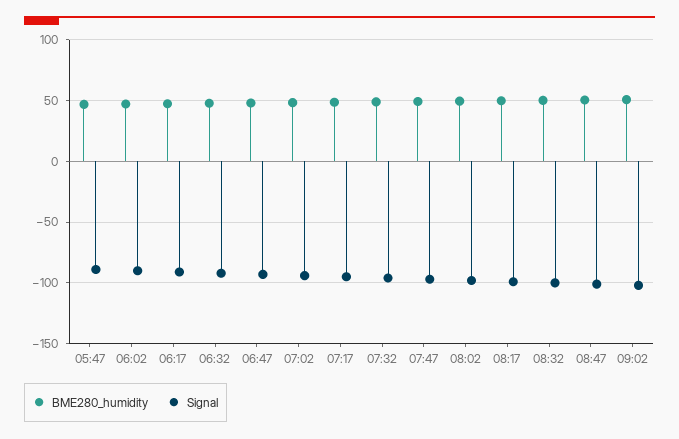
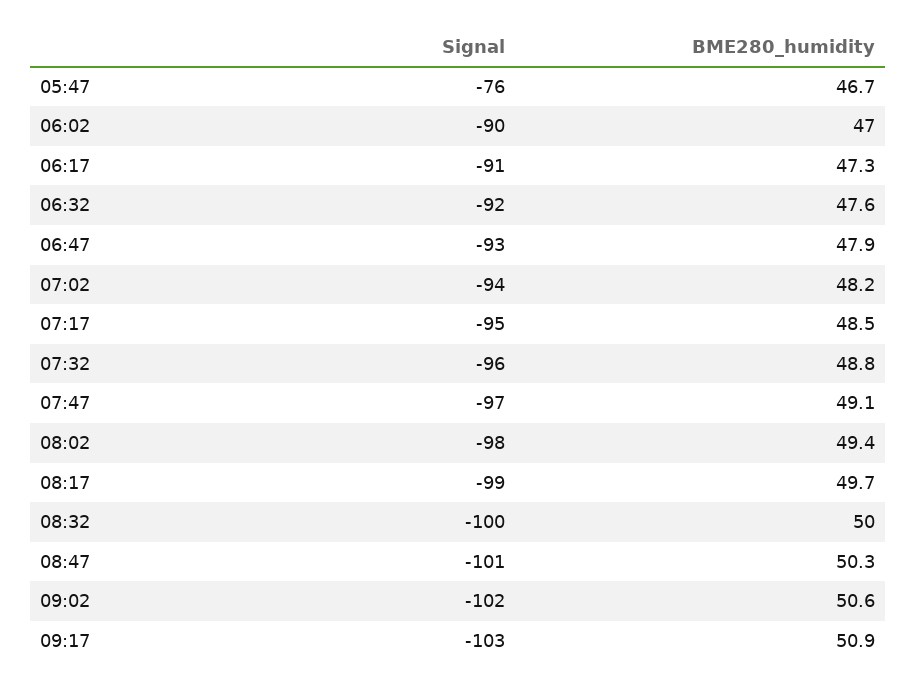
Signal, 05:47: -90 -> -76
Signal, 09:17: none -> -103
BME280_humidity, 09:17: none -> 50.9

